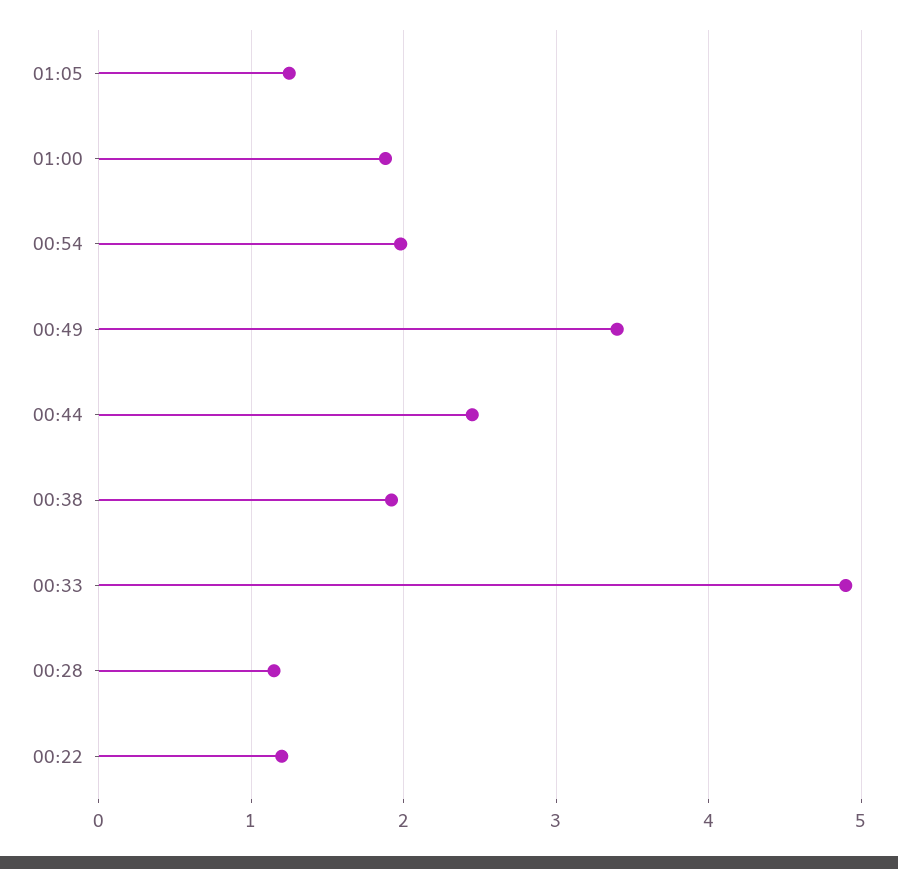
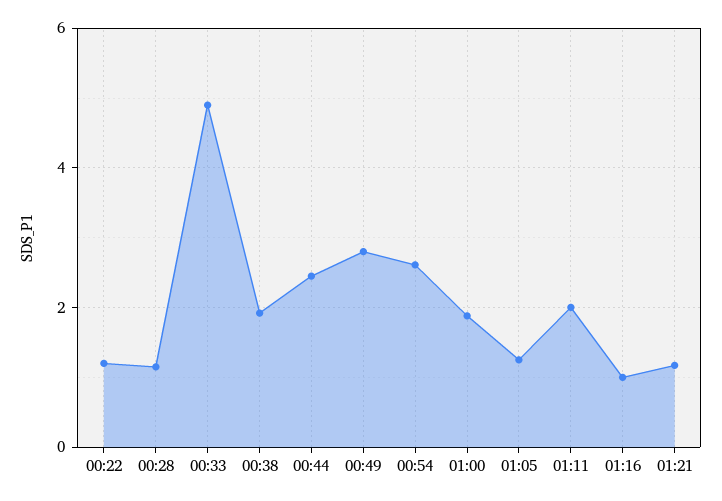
00:54: 2 -> 2.6
00:49: 3.4 -> 2.8
01:11: none -> 2
01:16: none -> 1
01:21: none -> 1.2

